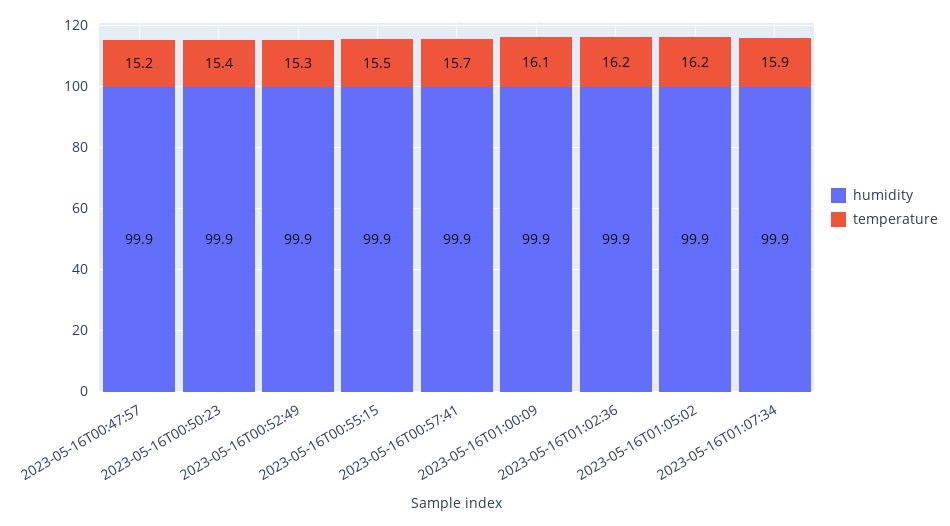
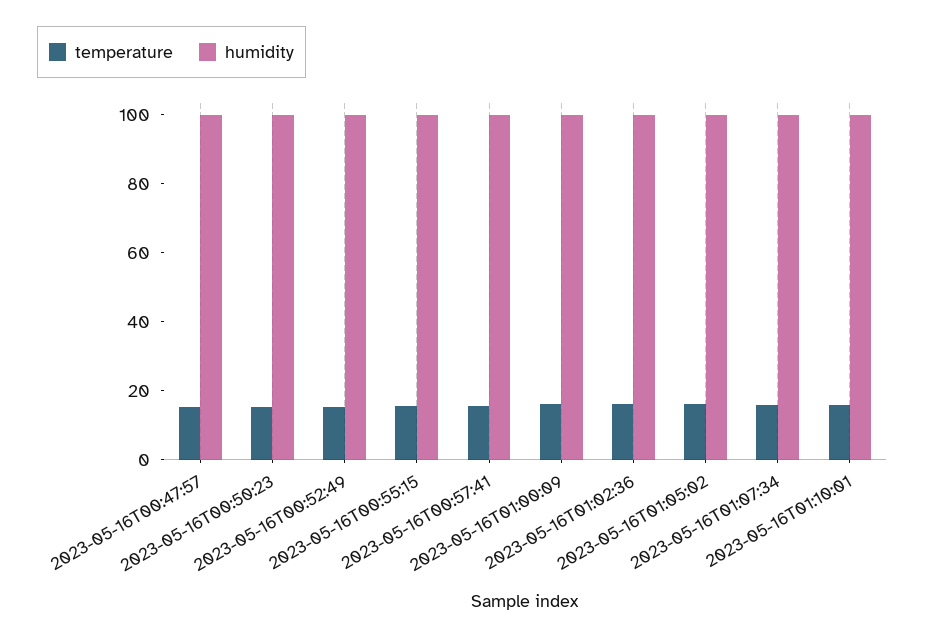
temperature, 2023-05-16T01:10:01: none -> 15
humidity, 2023-05-16T01:10:01: none -> 100

